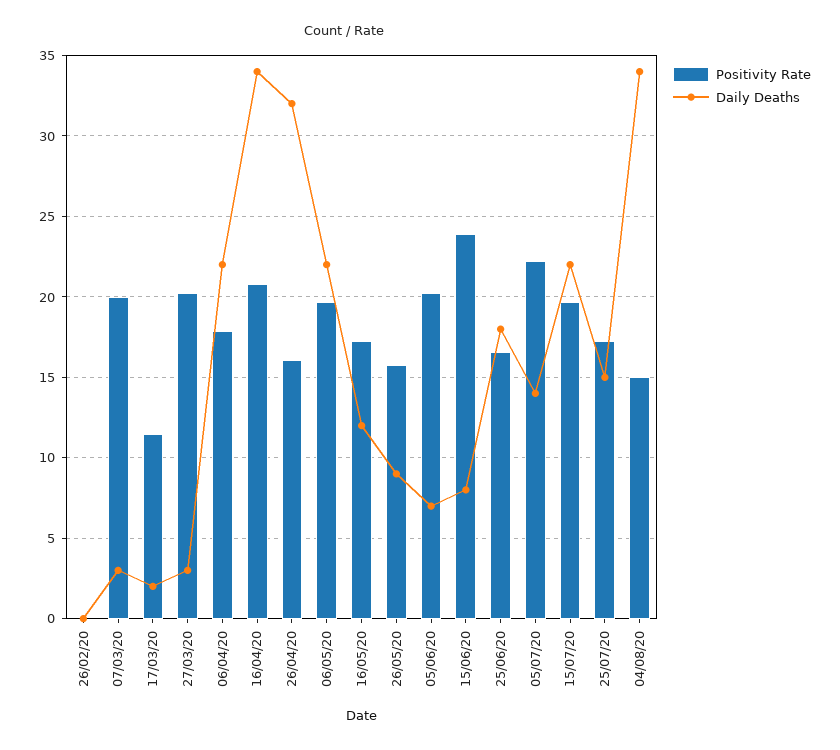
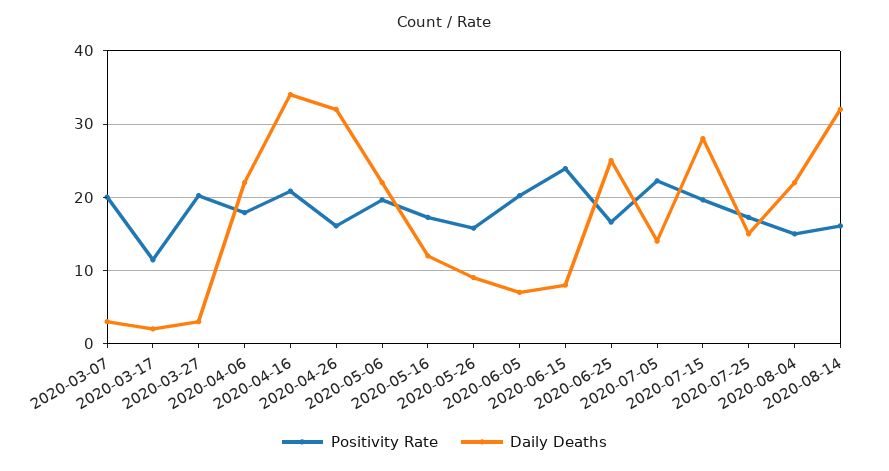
Positivity Rate, 26/02/20: 0 -> none
Daily Deaths, 26/02/20: 0 -> none
Daily Deaths, 25/06/20: 18 -> 25
Daily Deaths, 15/07/20: 22 -> 28
Daily Deaths, 04/08/20: 34 -> 22
Positivity Rate, 2020-08-14: none -> 16
Daily Deaths, 2020-08-14: none -> 32

